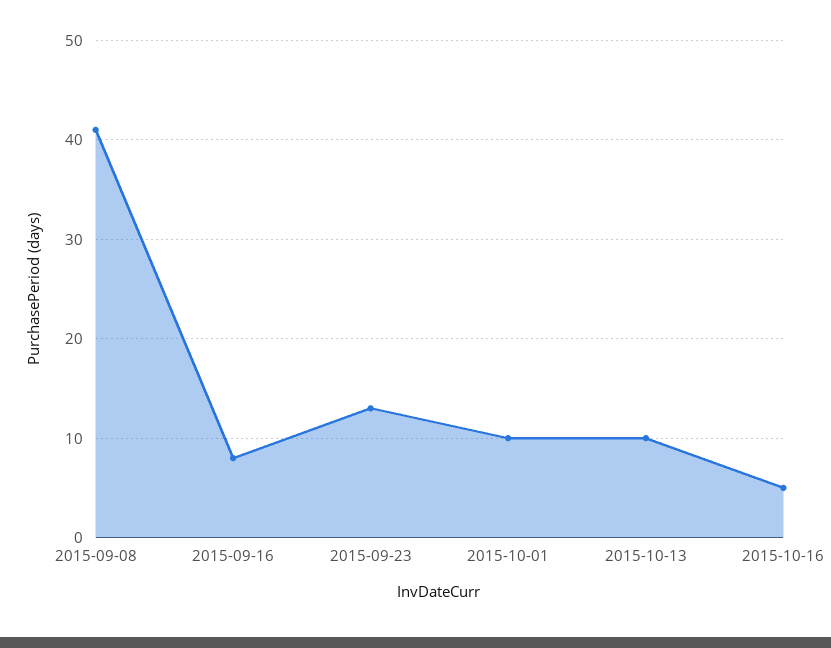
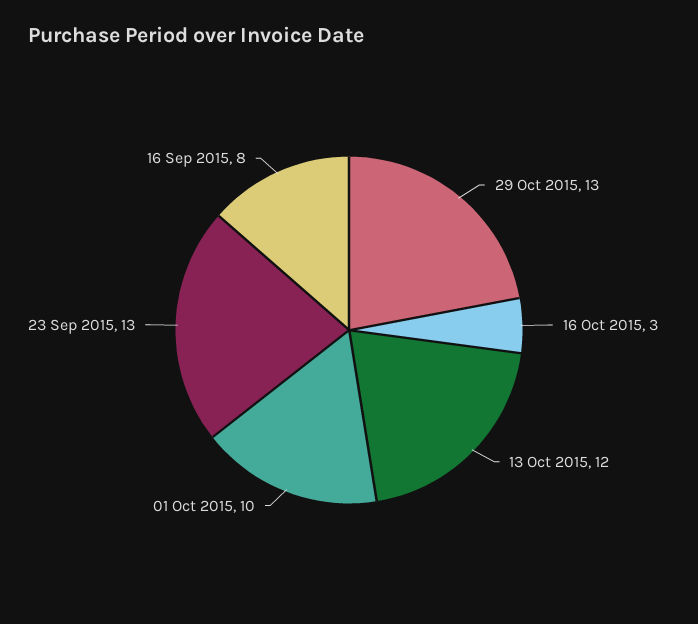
2015-09-08: 41 -> none
2015-10-13: 10 -> 12
2015-10-16: 5 -> 3
29 Oct 2015: none -> 13

